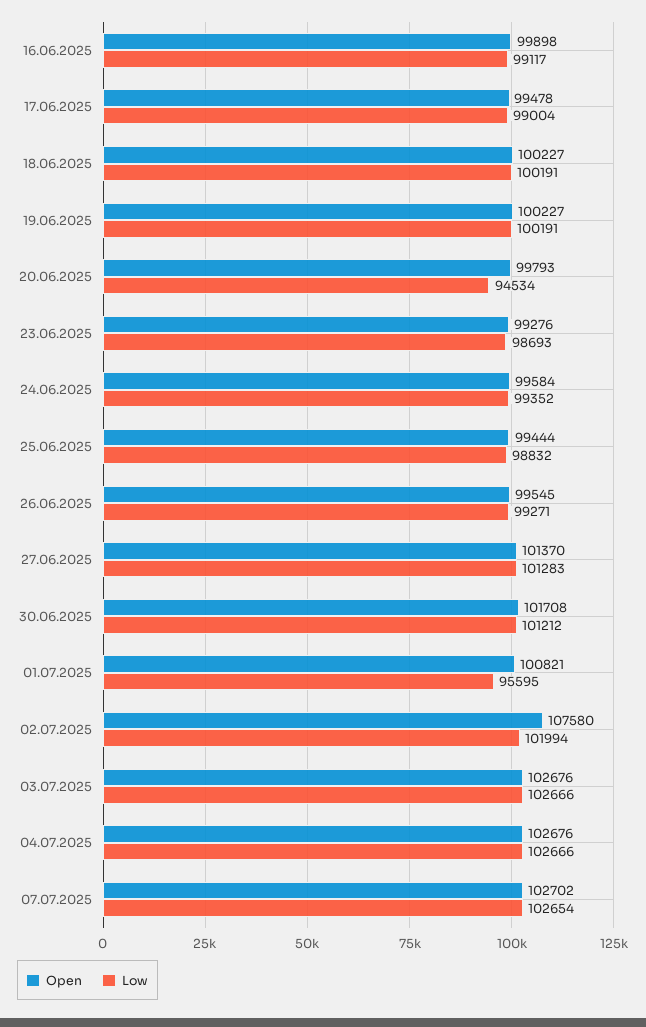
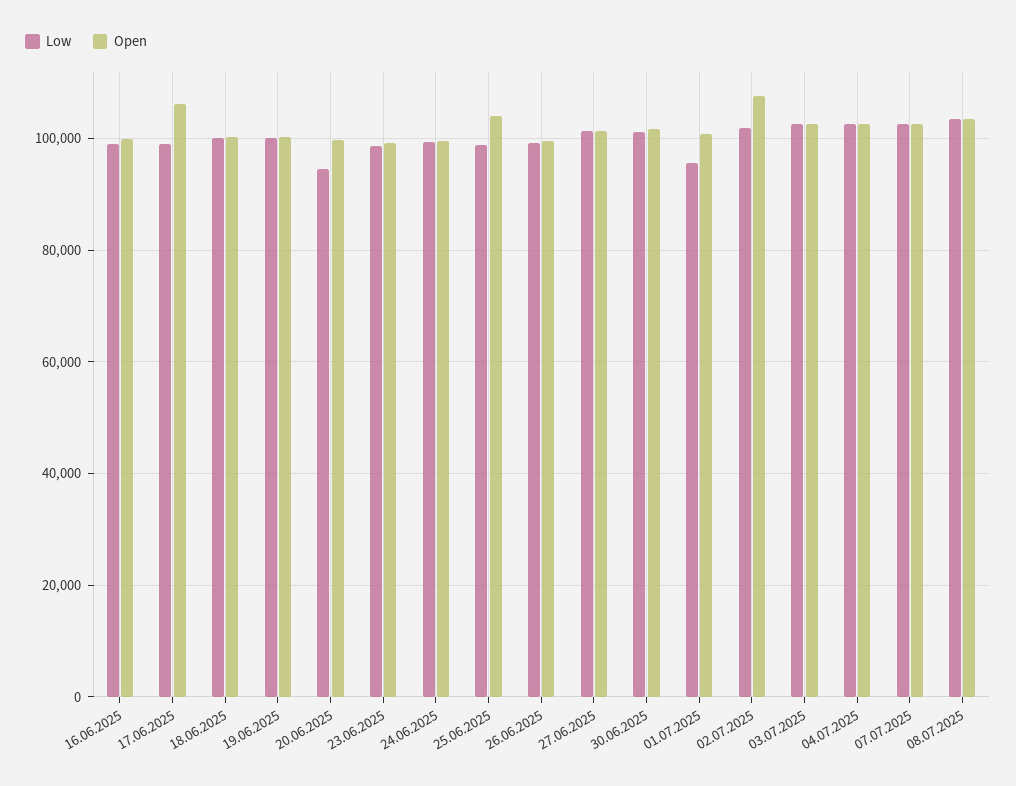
Open, 17.06.2025: 99478 -> 106000
Open, 25.06.2025: 99444 -> 104000
Low, 08.07.2025: none -> 104000
Open, 08.07.2025: none -> 104000

